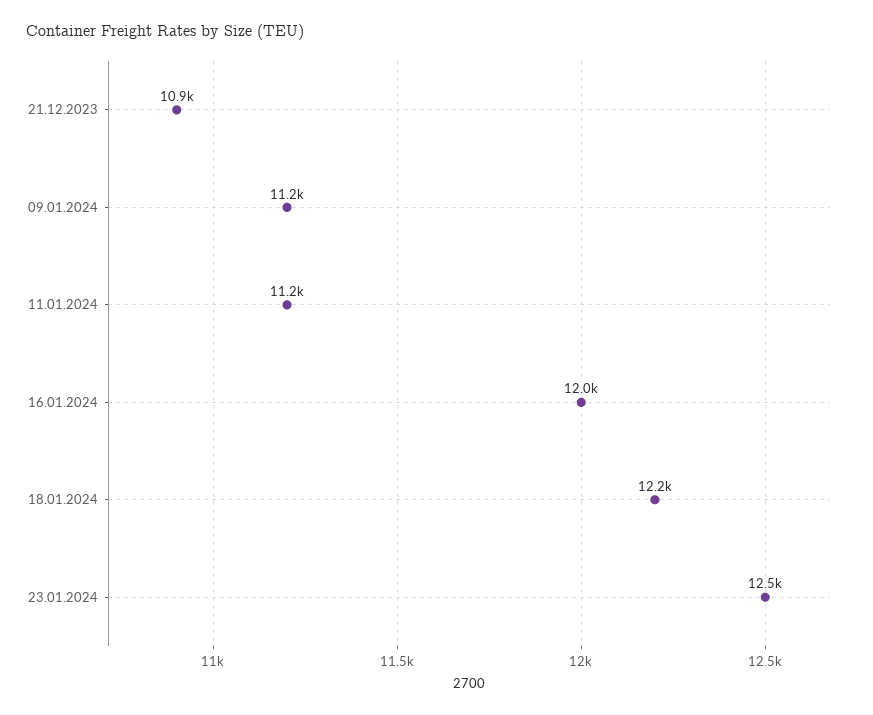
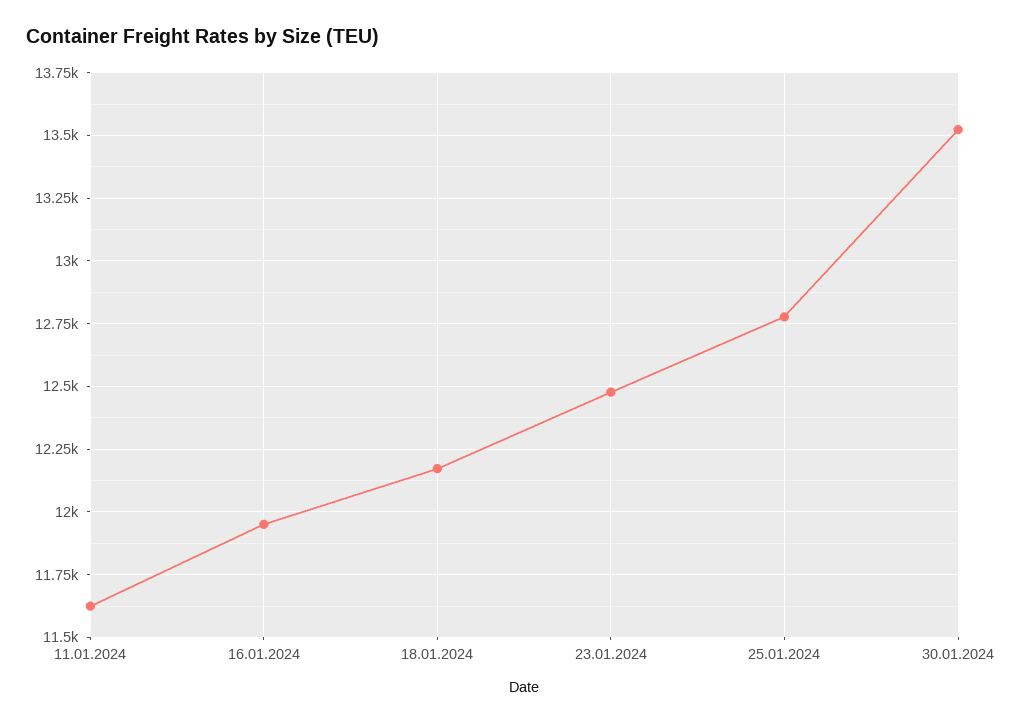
21.12.2023: 10900 -> none
09.01.2024: 11200 -> none
11.01.2024: 11200 -> 11625
25.01.2024: none -> 12775
30.01.2024: none -> 13525

